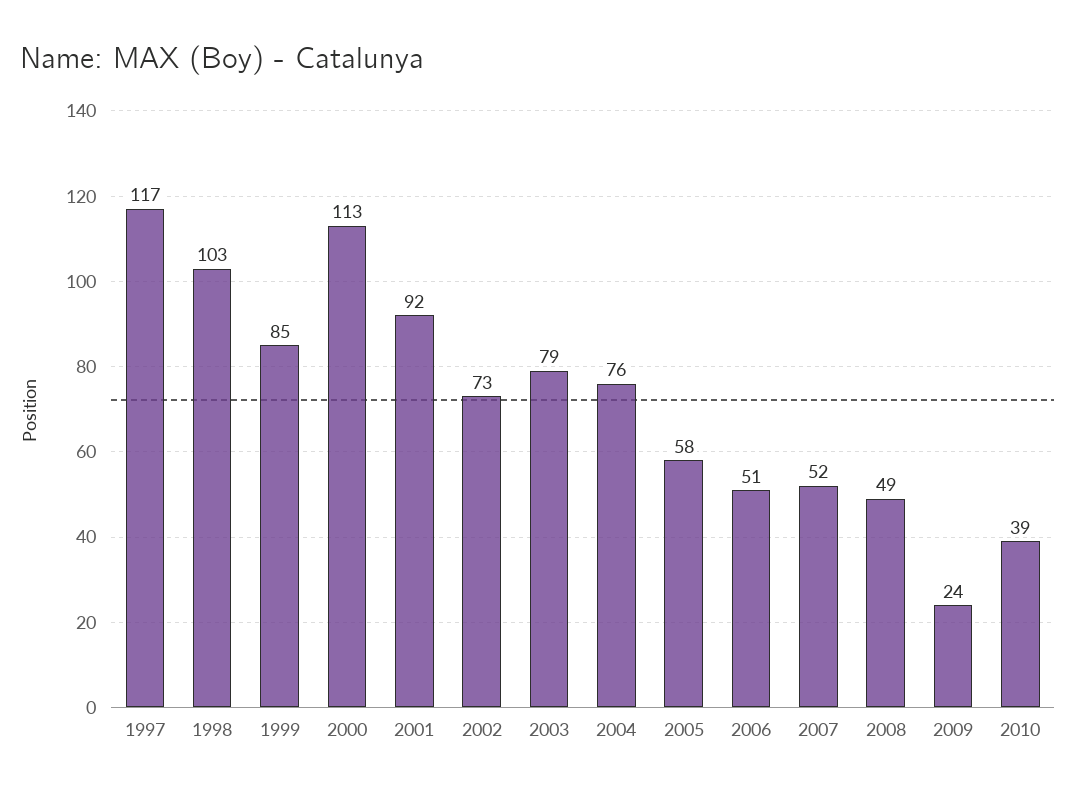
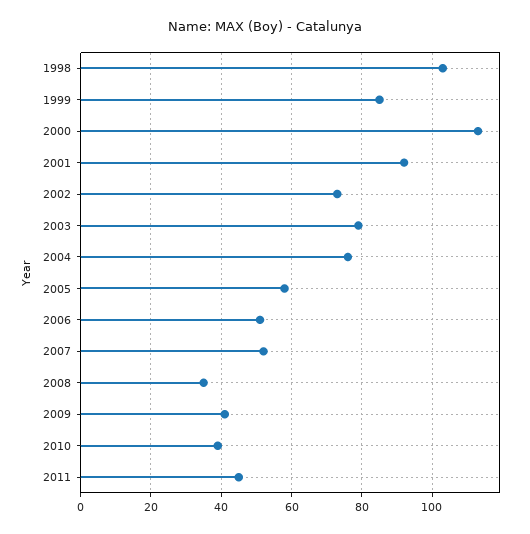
1997: 117 -> none
2008: 49 -> 35
2009: 24 -> 40
2011: none -> 45

